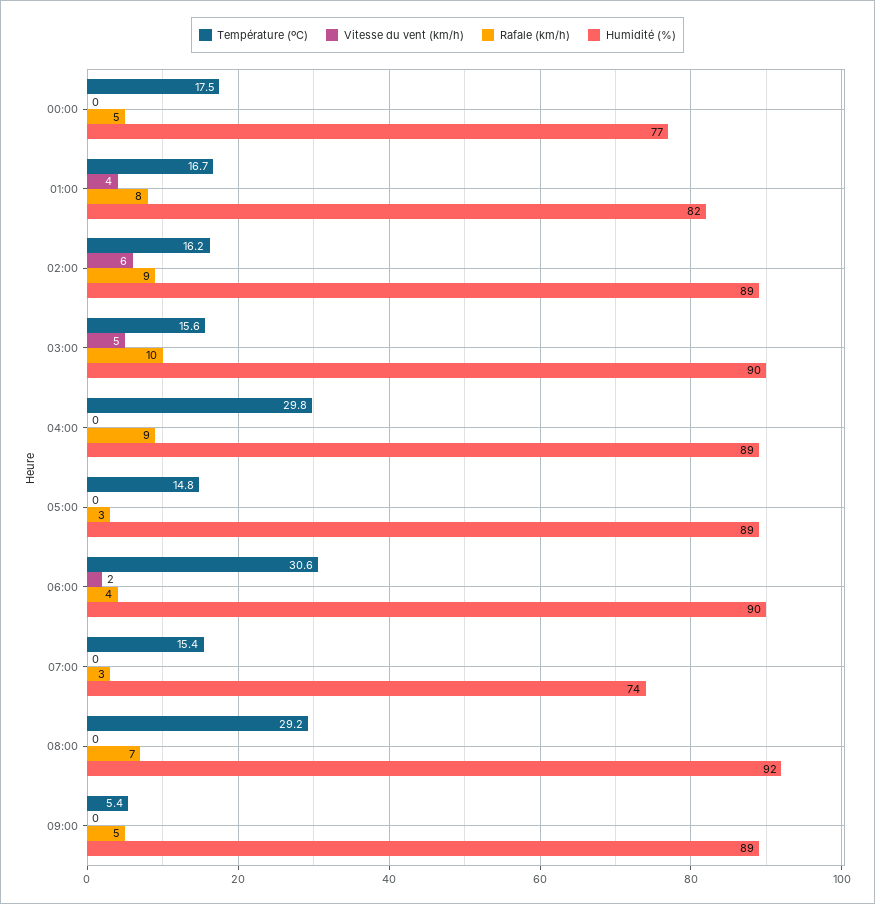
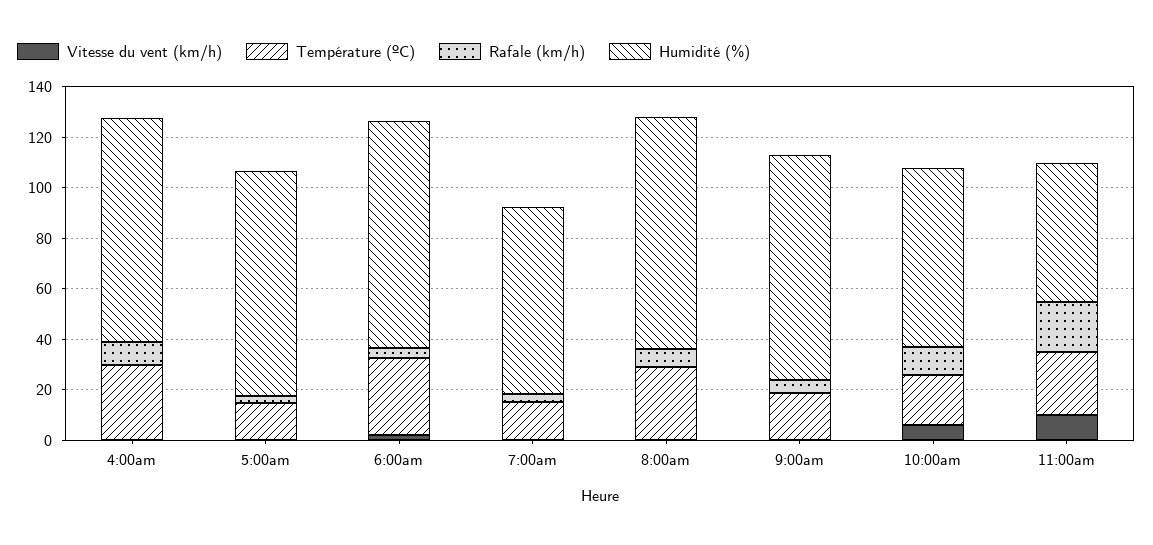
Température (ºC), 00:00: 17.5 -> none
Vitesse du vent (km/h), 00:00: 0 -> none
Rafale (km/h), 00:00: 5 -> none
Humidité (%), 00:00: 77 -> none
Température (ºC), 01:00: 16.7 -> none
Vitesse du vent (km/h), 01:00: 4 -> none
Rafale (km/h), 01:00: 8 -> none
Humidité (%), 01:00: 82 -> none
Température (ºC), 02:00: 16.2 -> none
Vitesse du vent (km/h), 02:00: 6 -> none
Rafale (km/h), 02:00: 9 -> none
Humidité (%), 02:00: 89 -> none
Température (ºC), 03:00: 15.6 -> none
Vitesse du vent (km/h), 03:00: 5 -> none
Rafale (km/h), 03:00: 10 -> none
Humidité (%), 03:00: 90 -> none
Température (ºC), 09:00: 5.4 -> 20
Vitesse du vent (km/h), 10:00am: none -> 5
Température (ºC), 10:00am: none -> 20
Rafale (km/h), 10:00am: none -> 10
Humidité (%), 10:00am: none -> 70
Vitesse du vent (km/h), 11:00am: none -> 10
Température (ºC), 11:00am: none -> 25
Rafale (km/h), 11:00am: none -> 20
Humidité (%), 11:00am: none -> 55

